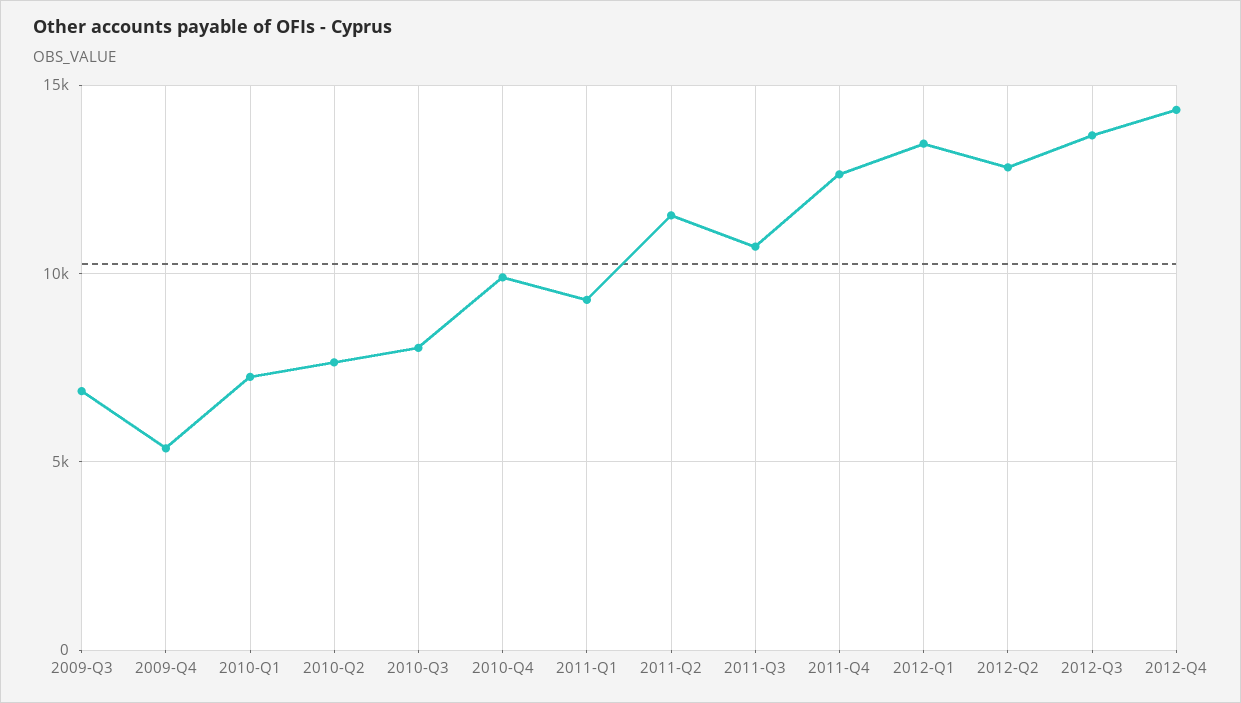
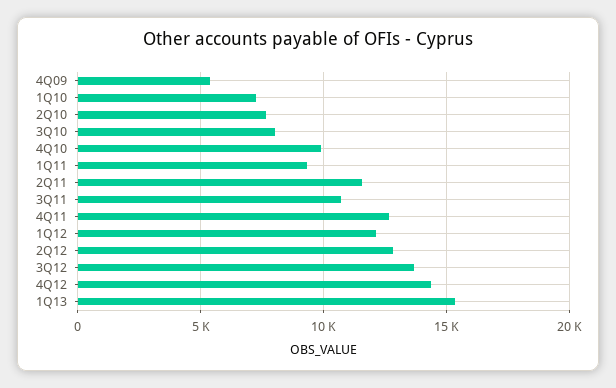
2009-Q3: 7000 -> none
2012-Q1: 13500 -> 12000
1Q13: none -> 15500

